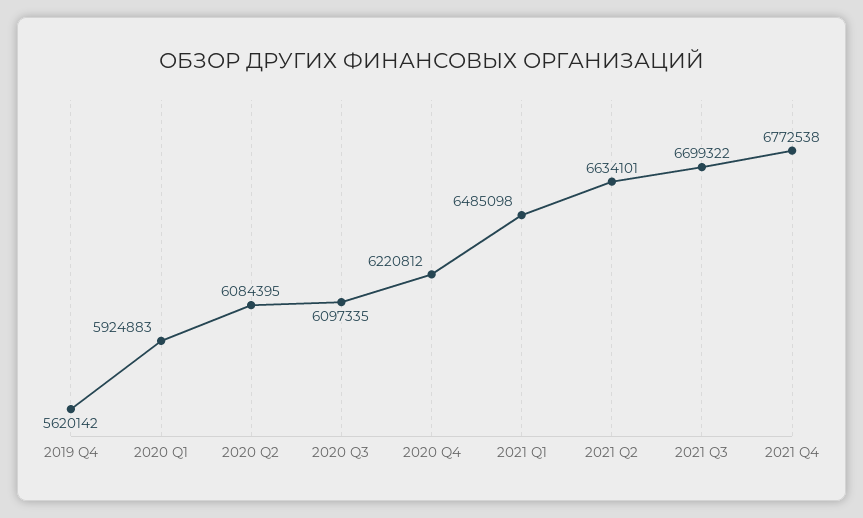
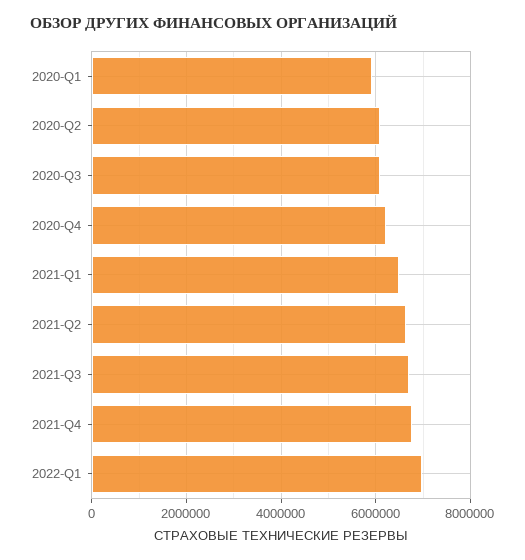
2019 Q4: 5620142 -> none
2022-Q1: none -> 7000000

